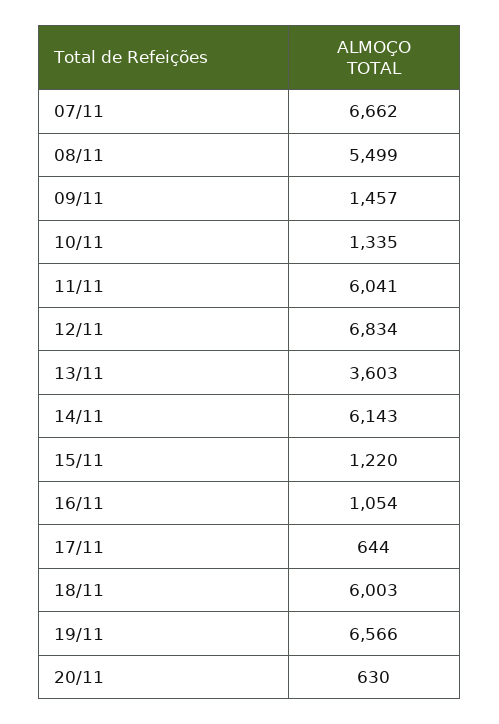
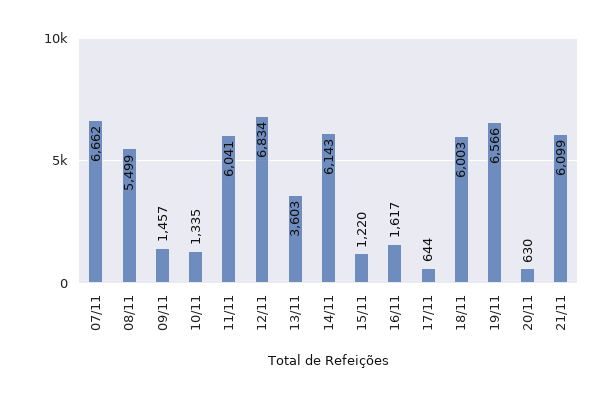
16/11: 1054 -> 1617
21/11: none -> 6099

